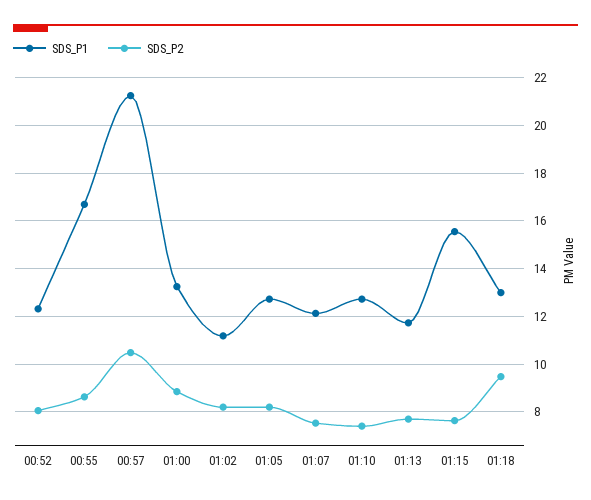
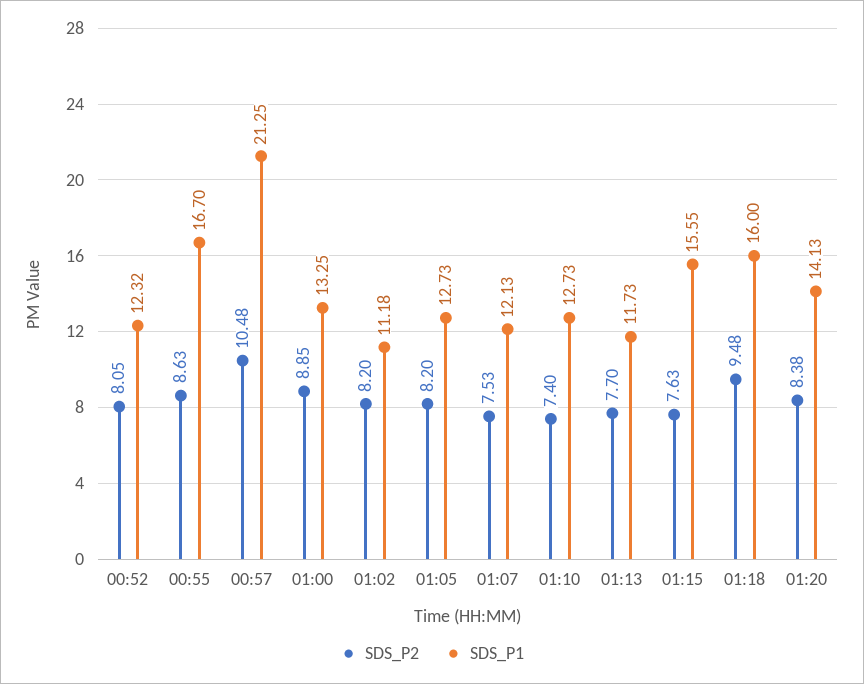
SDS_P1, 01:18: 13 -> 16
SDS_P2, 01:20: none -> 8.38
SDS_P1, 01:20: none -> 14.13

